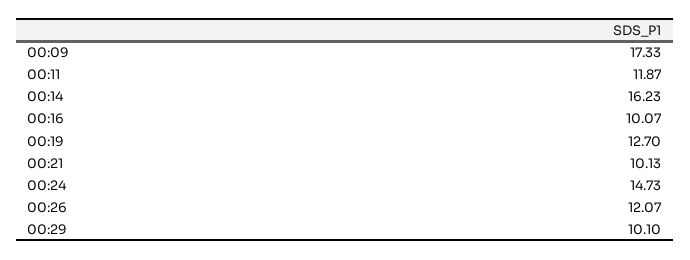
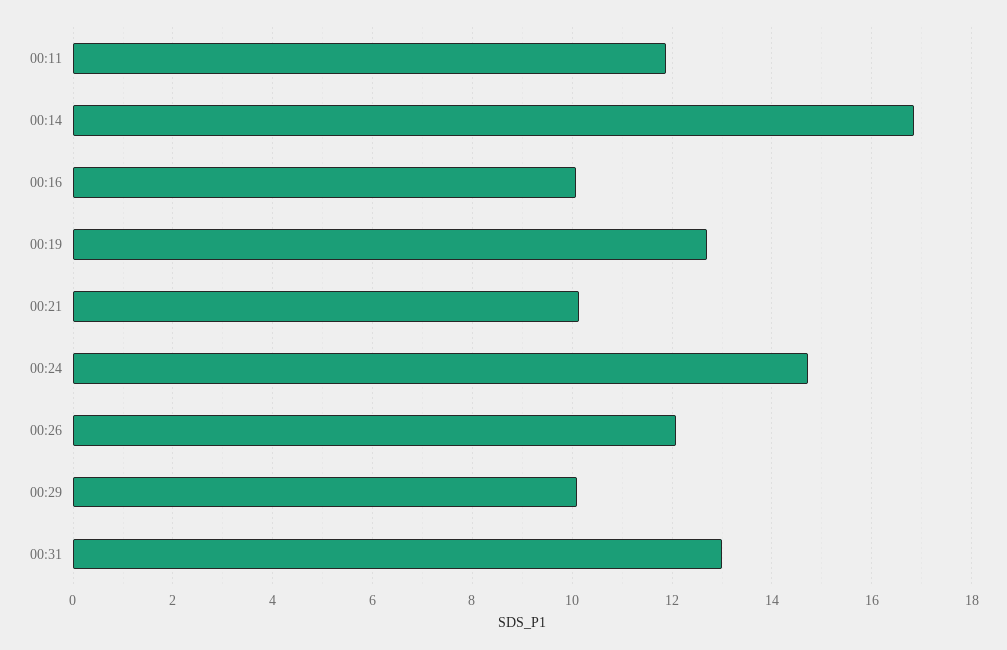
00:09: 17.33 -> none
00:14: 16.23 -> 16.8
00:31: none -> 13

